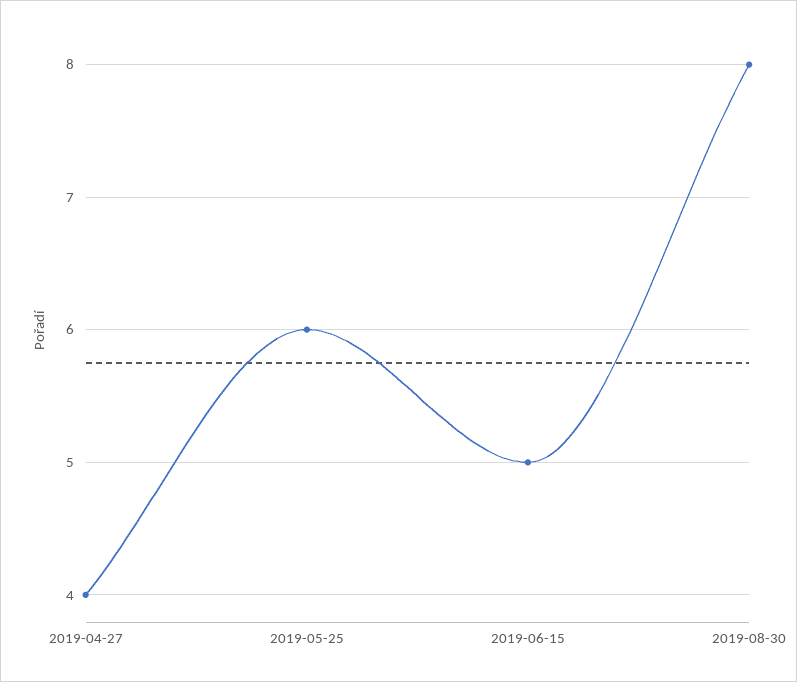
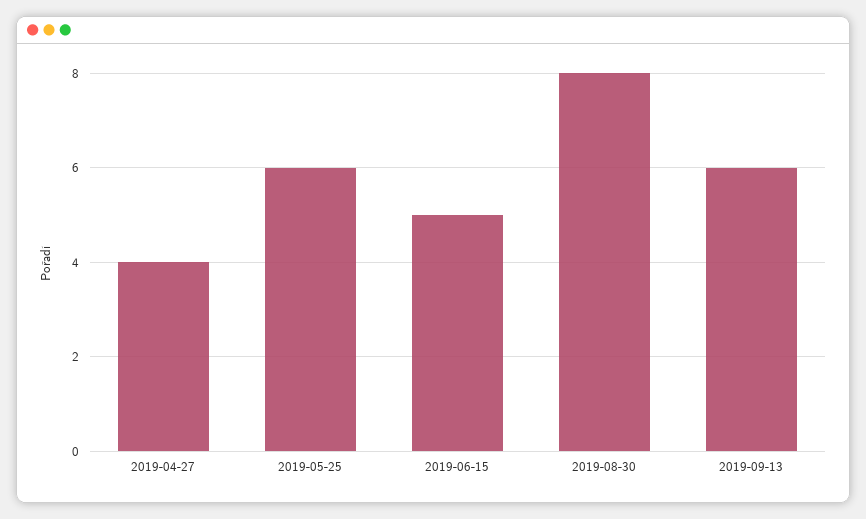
2019-09-13: none -> 6

